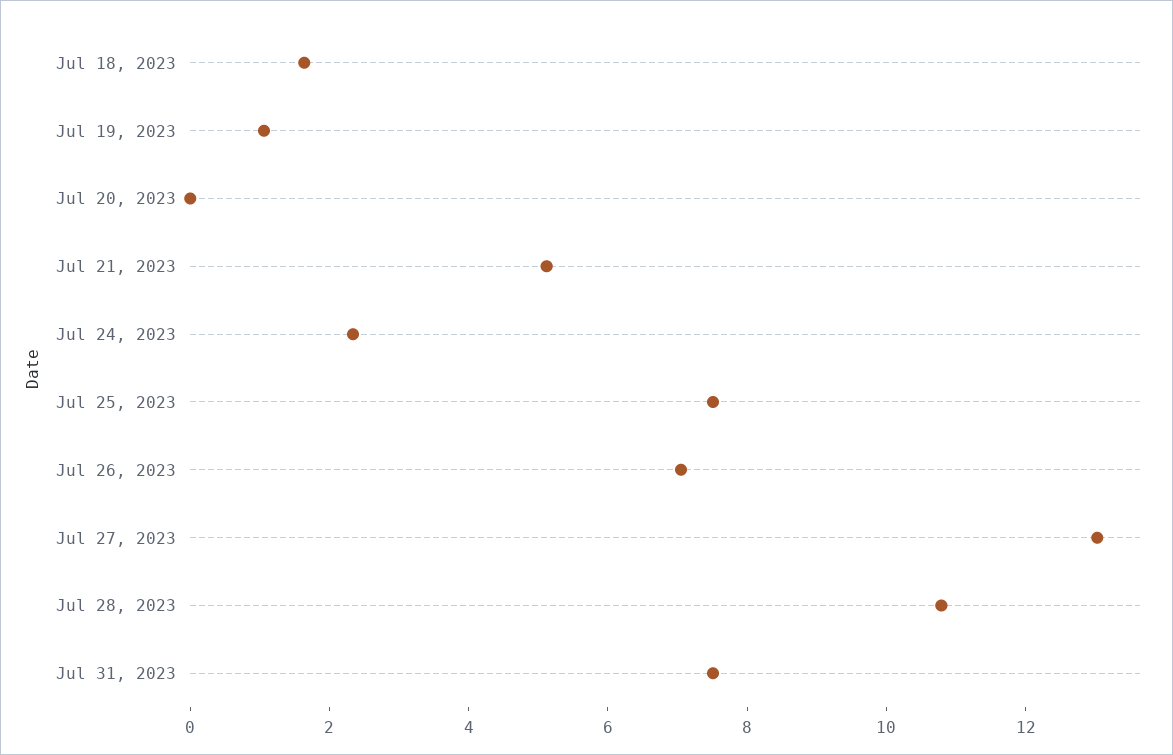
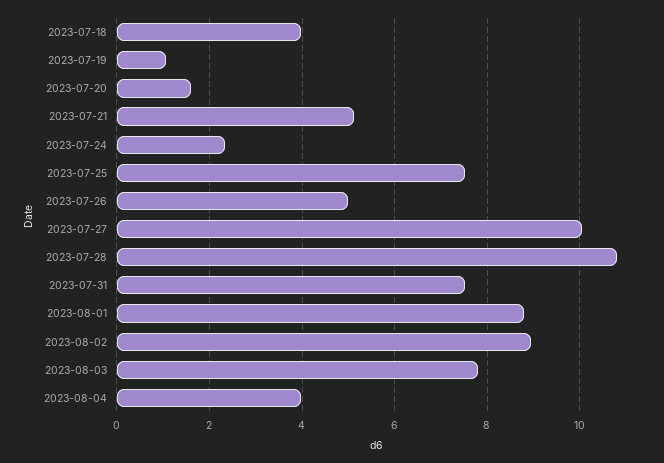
Jul 18, 2023: 1.5 -> 4
Jul 20, 2023: 0 -> 1.6
Jul 26, 2023: 7 -> 5
Jul 27, 2023: 13 -> 10
2023-08-01: none -> 8.8
2023-08-02: none -> 9
2023-08-03: none -> 7.8
2023-08-04: none -> 4

